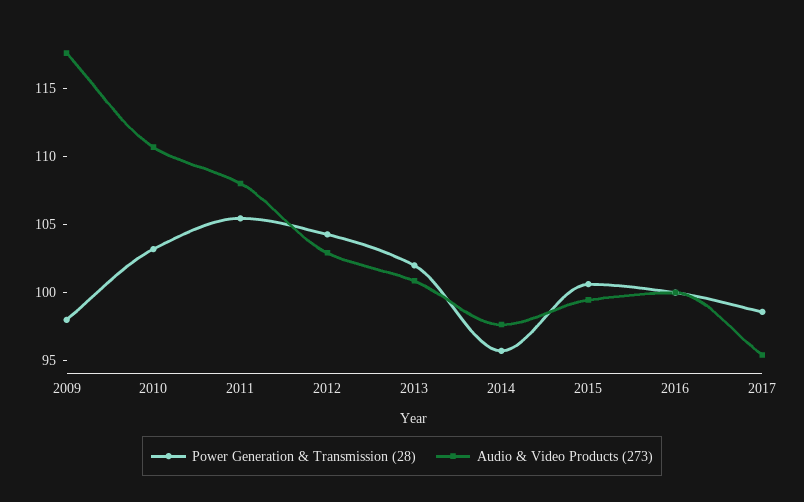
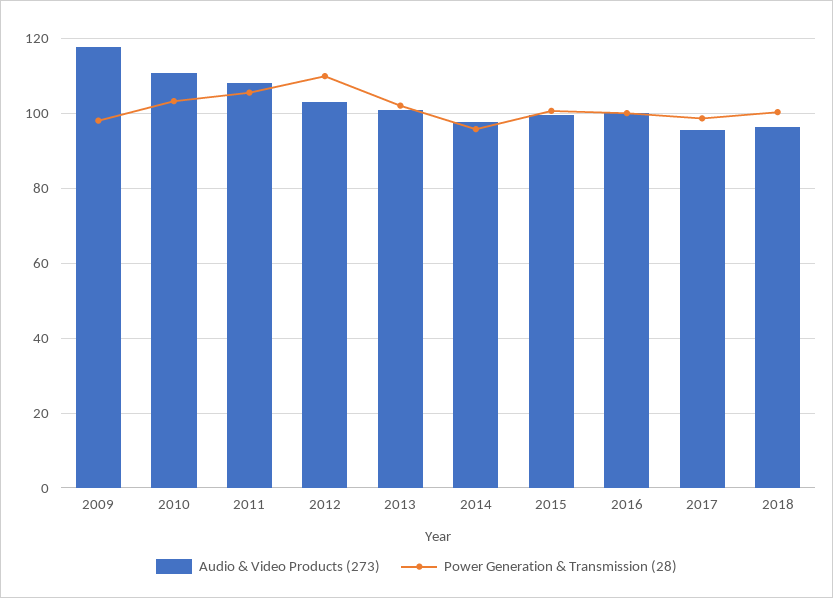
Power Generation & Transmission (28), 2012: 104 -> 110
Audio & Video Products (273), 2018: none -> 96
Power Generation & Transmission (28), 2018: none -> 100

